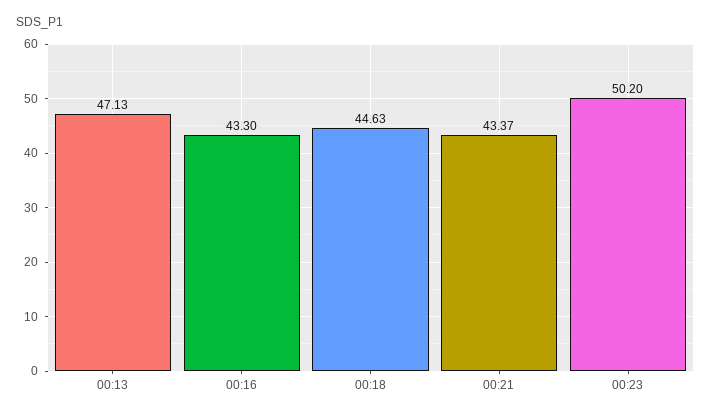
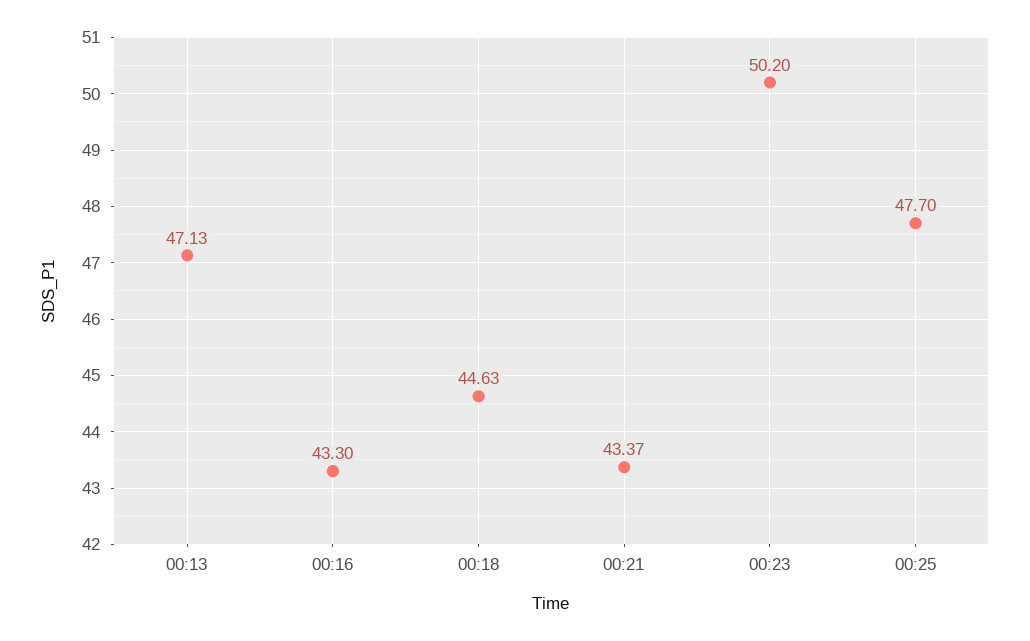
00:25: none -> 47.7

